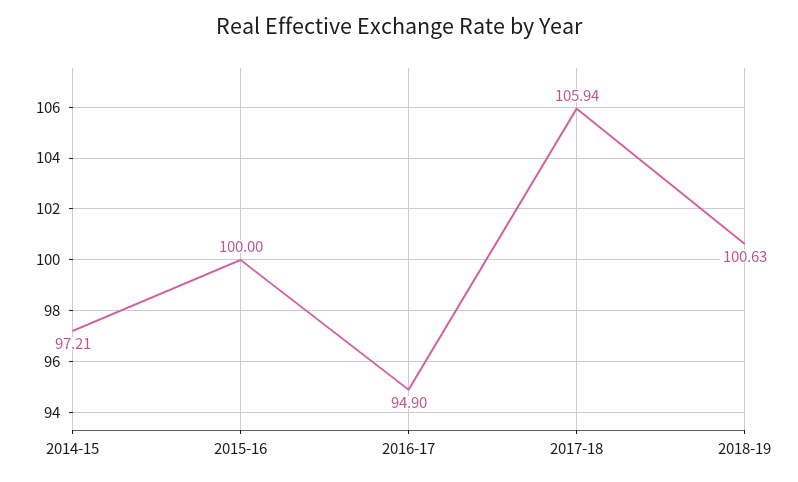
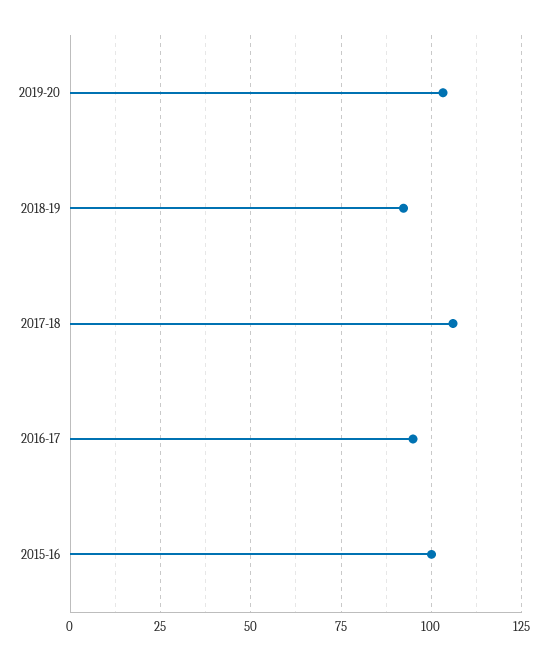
2014-15: 97.21 -> none
2018-19: 100.63 -> 92.5
2019-20: none -> 102.5

